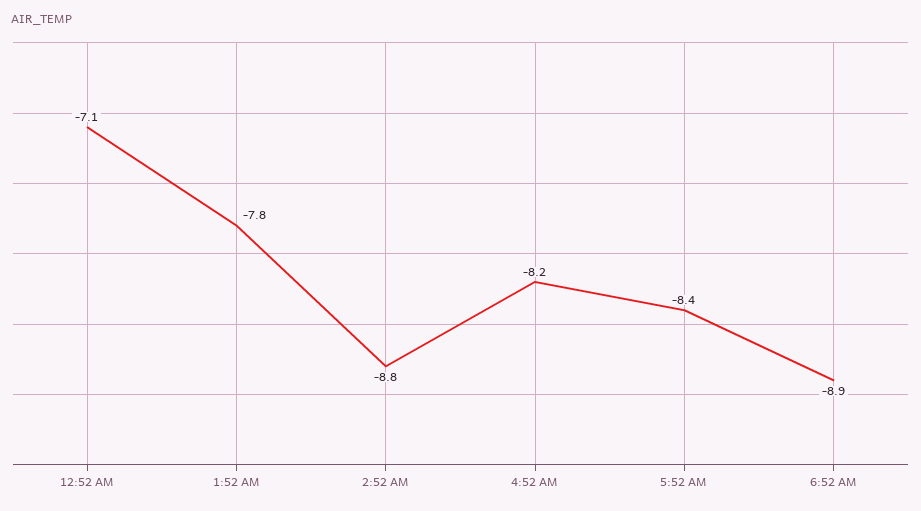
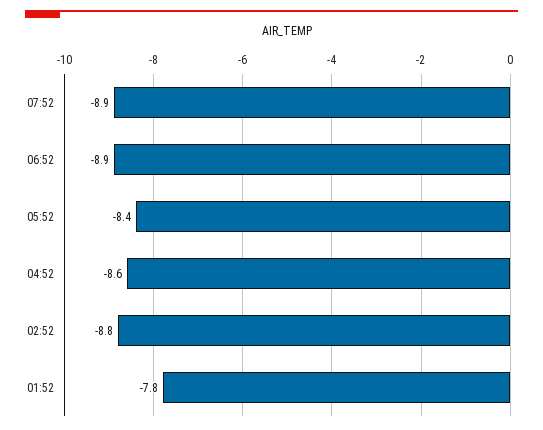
12:52 AM: -7.1 -> none
4:52 AM: -8.2 -> -8.6
07:52: none -> -8.9

